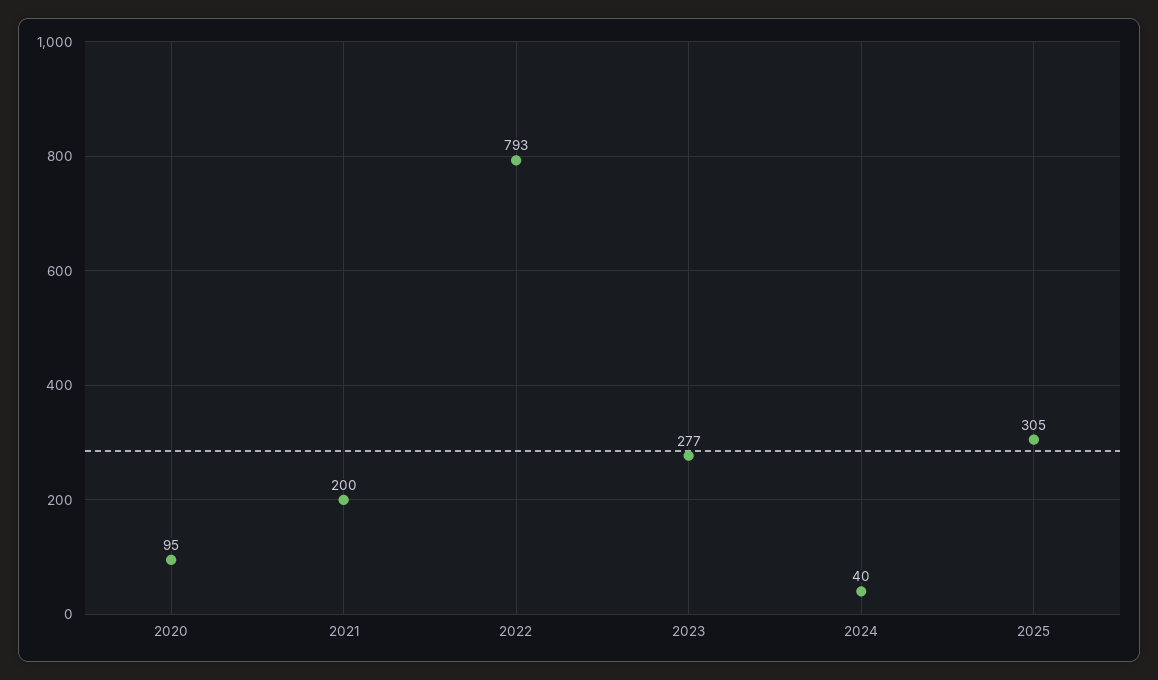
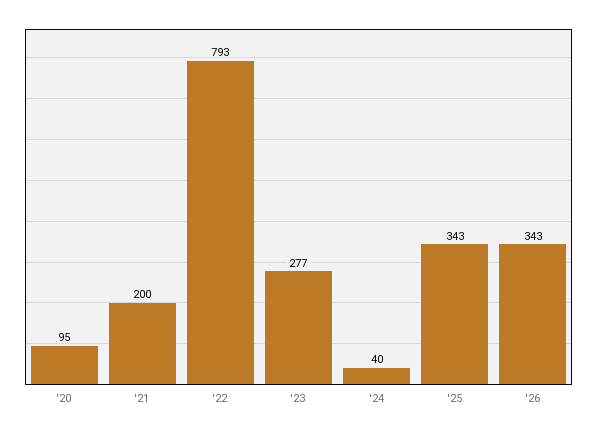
2025: 305 -> 343
'26: none -> 343

